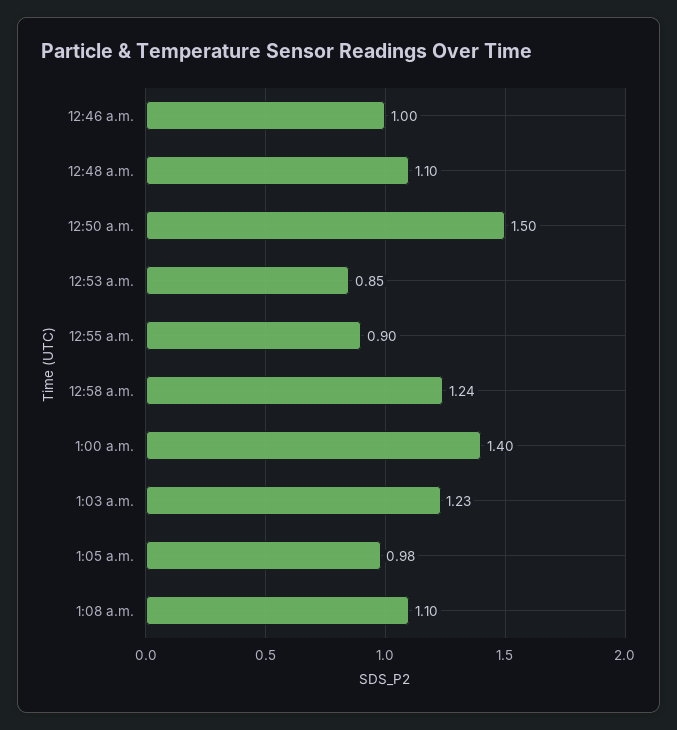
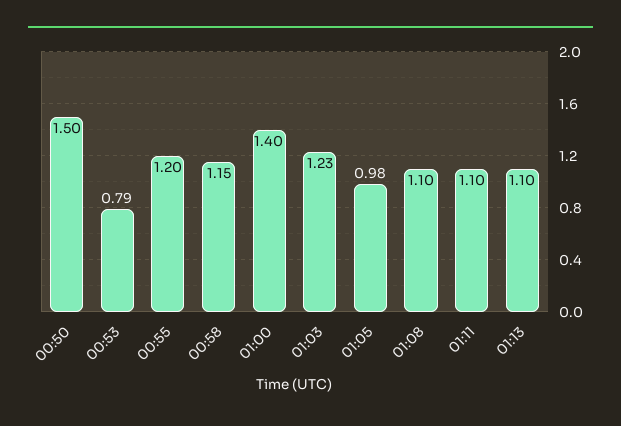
12:46 a.m.: 1 -> none
12:48 a.m.: 1.1 -> none
12:53 a.m.: 0.85 -> 0.79
12:55 a.m.: 0.9 -> 1.2
12:58 a.m.: 1.24 -> 1.15
01:11: none -> 1.1
01:13: none -> 1.1

